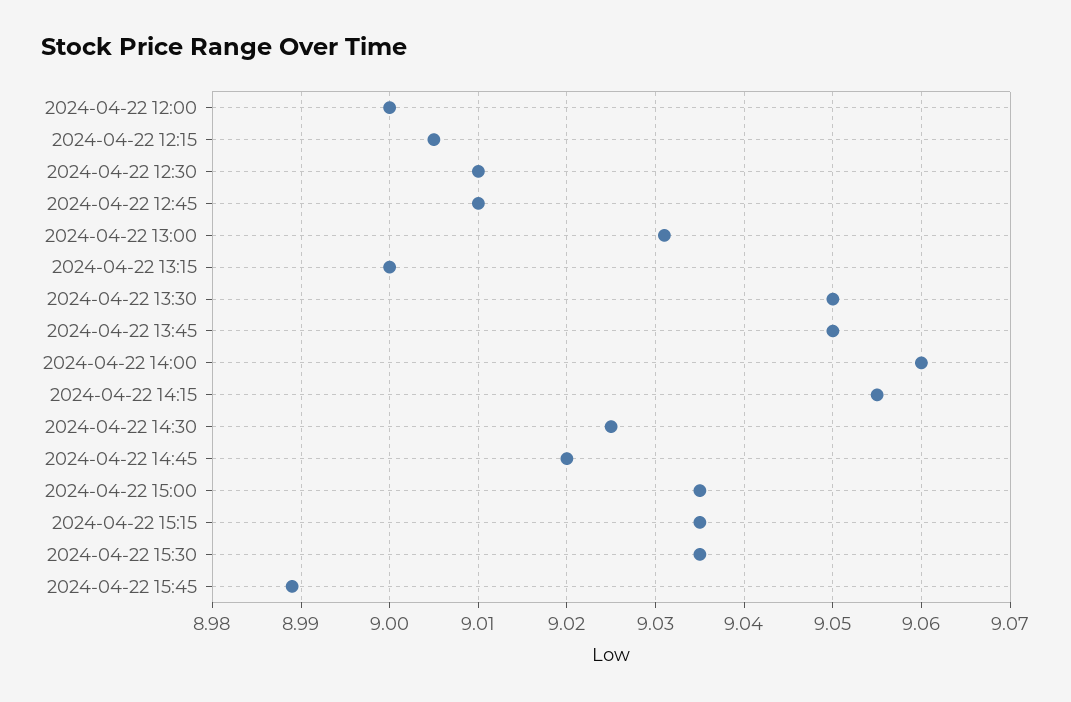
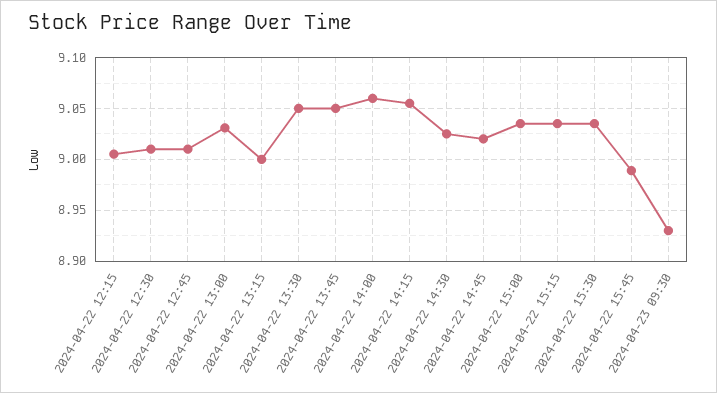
2024-04-22 12:00: 9 -> none
2024-04-23 09:30: none -> 8.93

